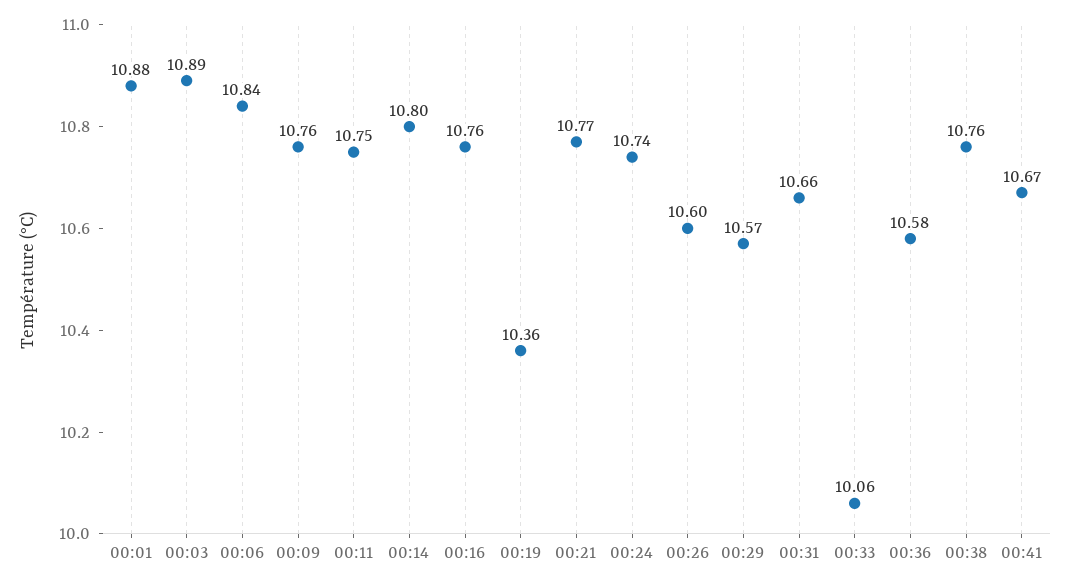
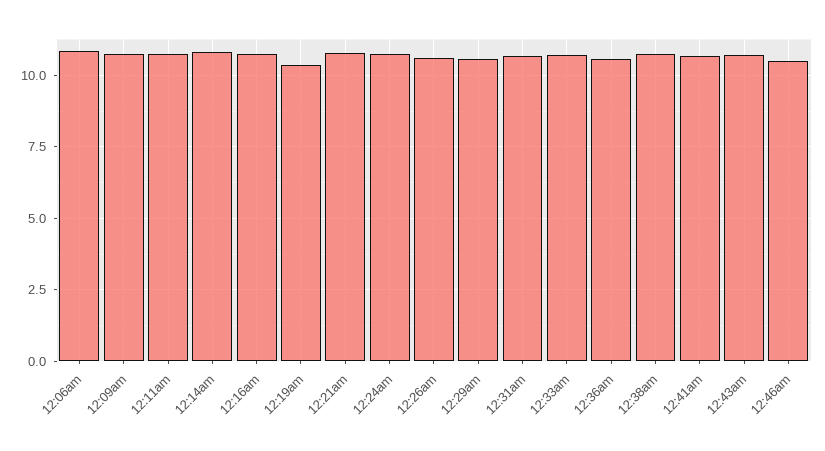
00:01: 10.88 -> none
00:03: 10.89 -> none
00:33: 10.06 -> 10.75
12:43am: none -> 10.75
12:46am: none -> 10.5

